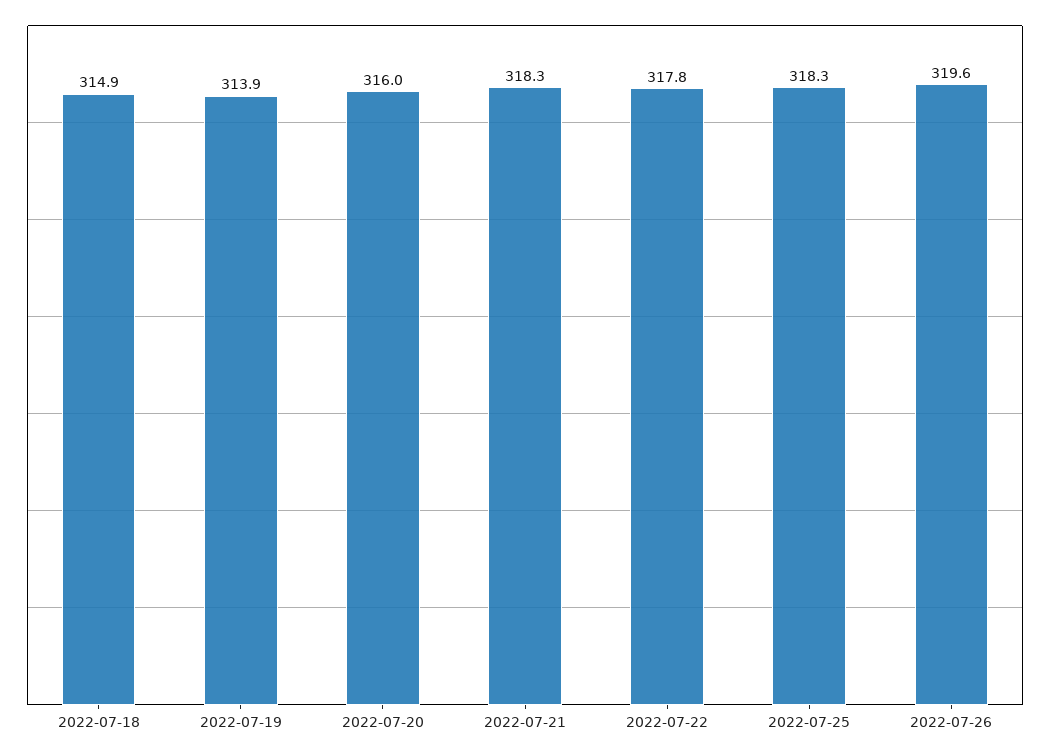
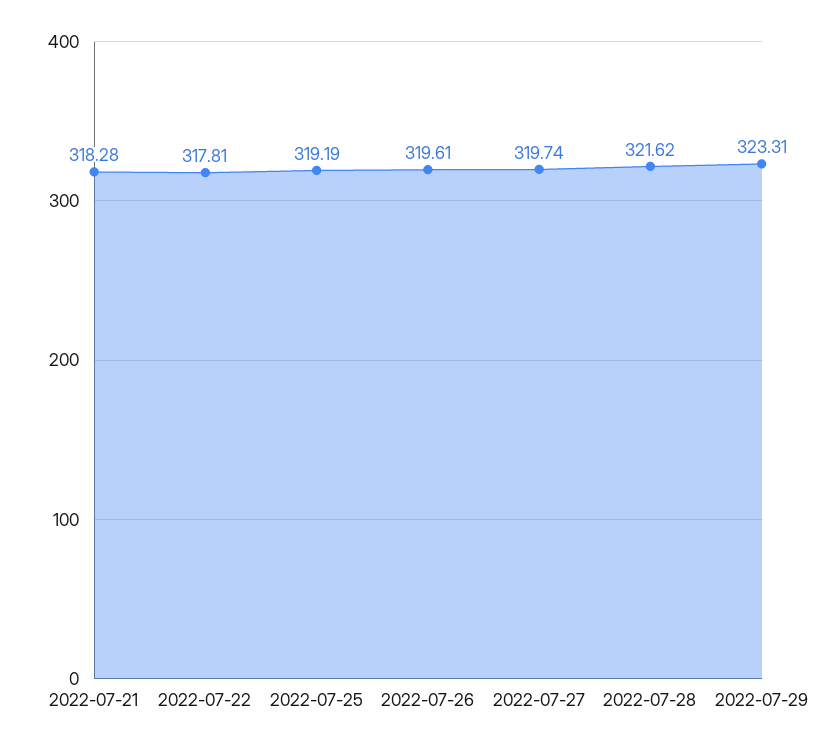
2022-07-18: 314.9 -> none
2022-07-19: 313.9 -> none
2022-07-20: 316 -> none
2022-07-25: 318.3 -> 319.19
2022-07-27: none -> 319.74
2022-07-28: none -> 321.62
2022-07-29: none -> 323.31

